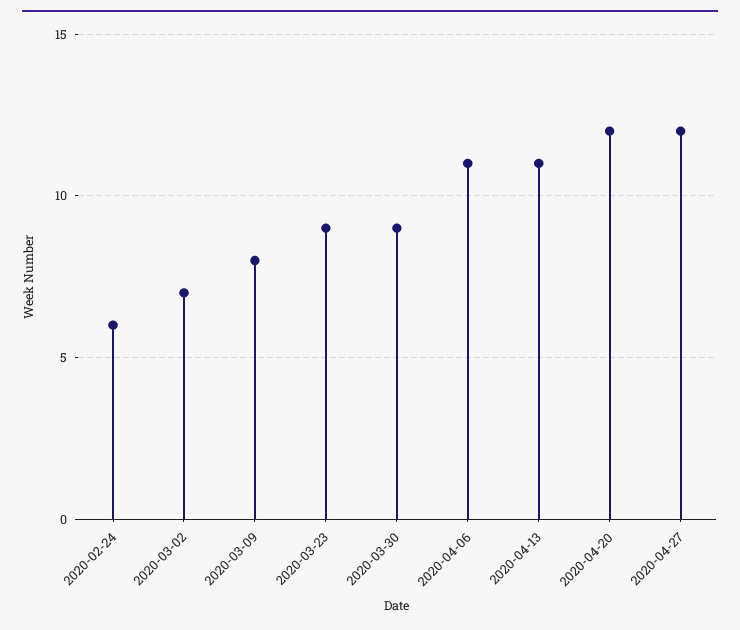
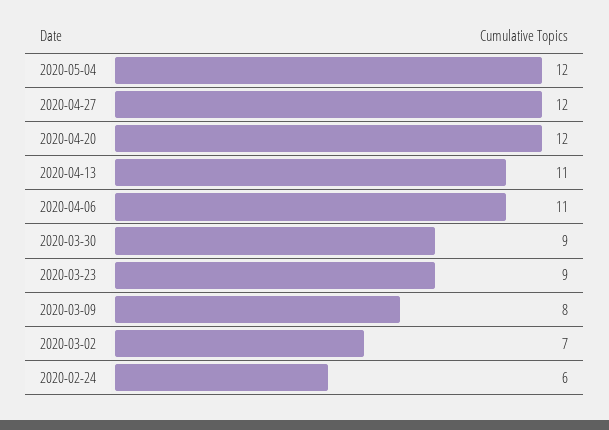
2020-05-04: none -> 12

